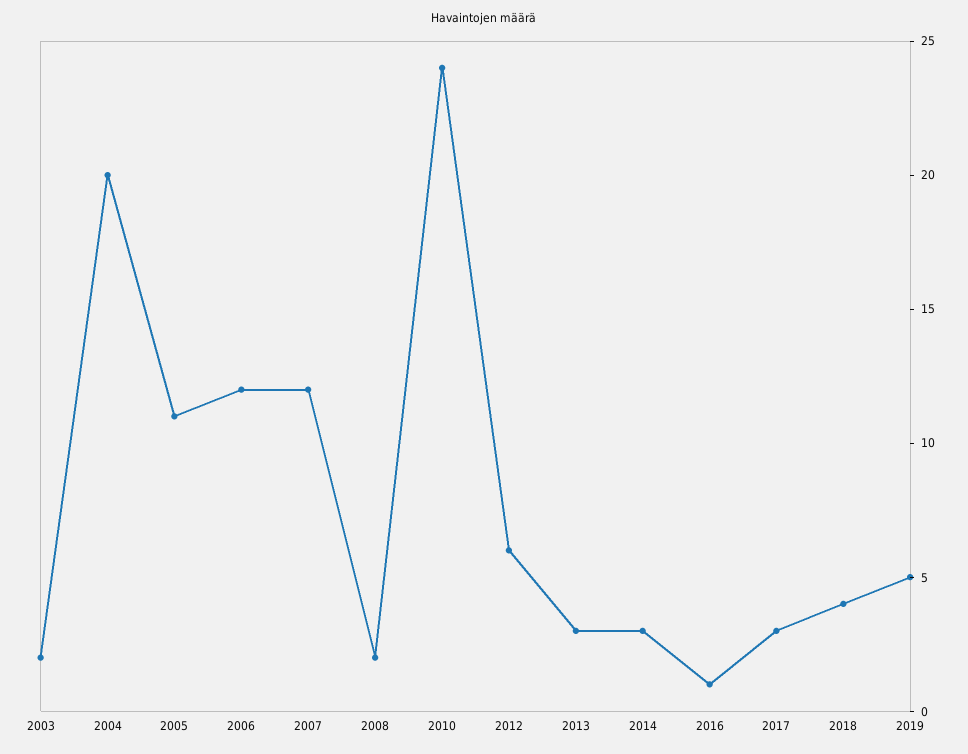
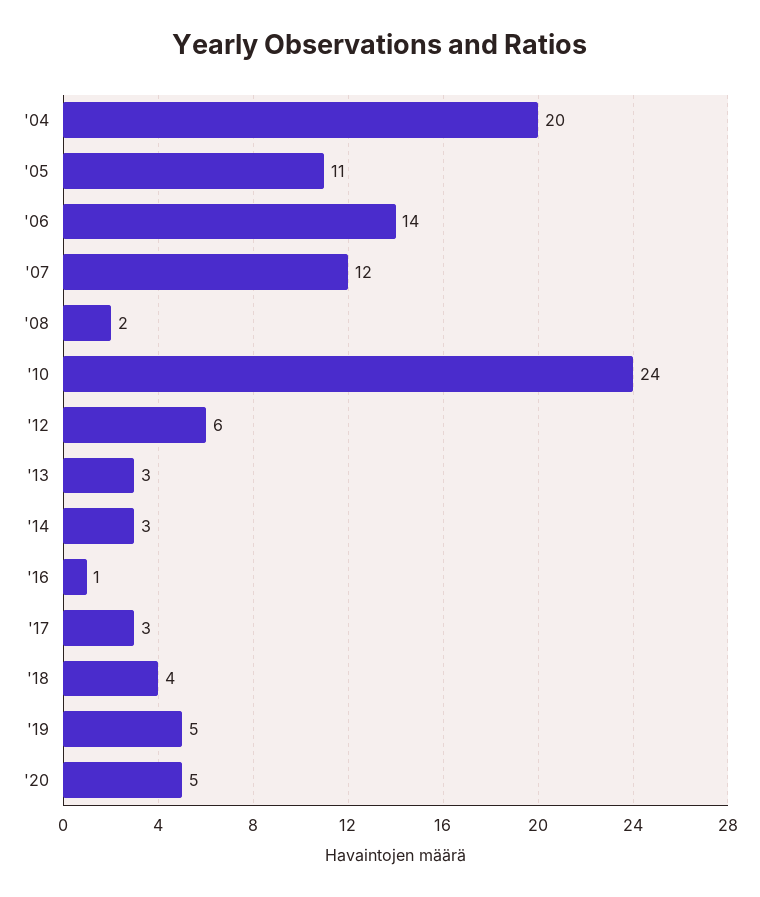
2003: 2 -> none
2006: 12 -> 14
'20: none -> 5

